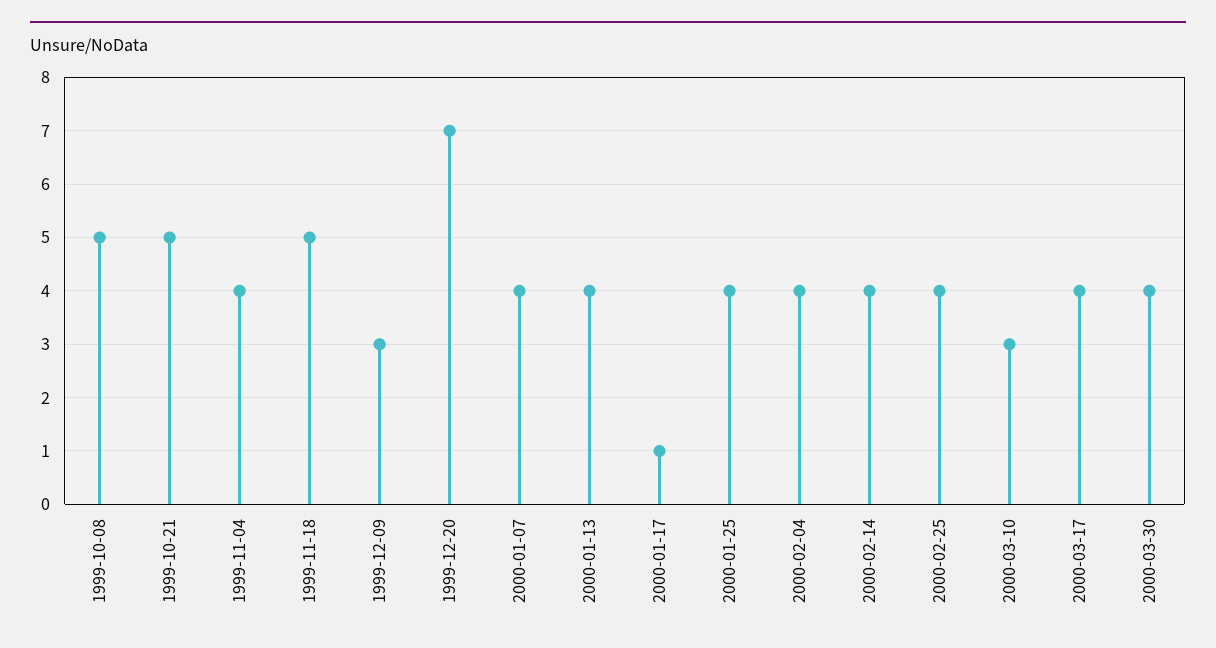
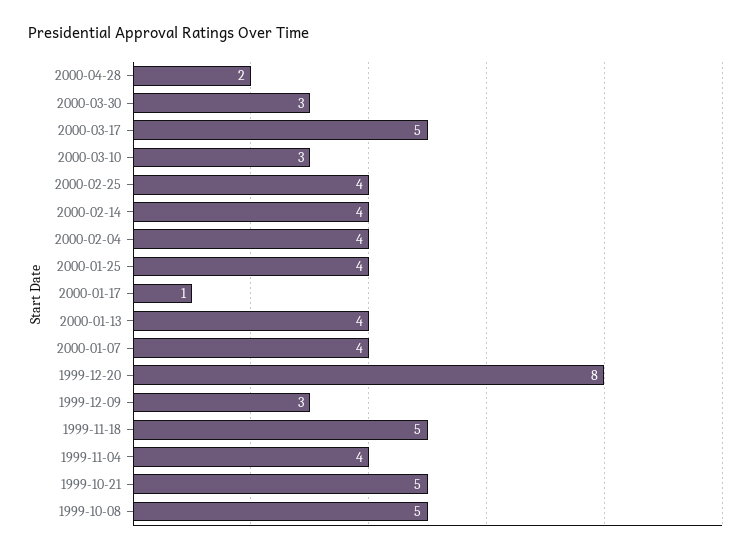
1999-12-20: 7 -> 8
2000-03-17: 4 -> 5
2000-03-30: 4 -> 3
2000-04-28: none -> 2

